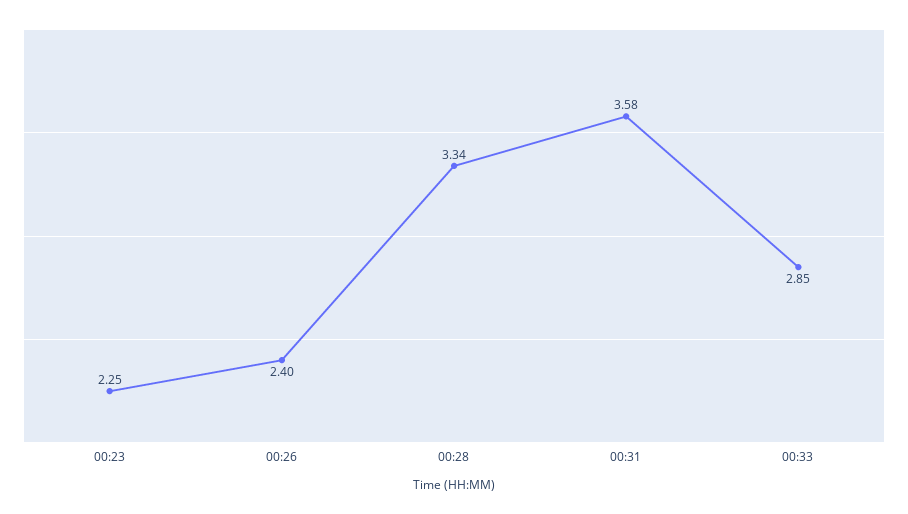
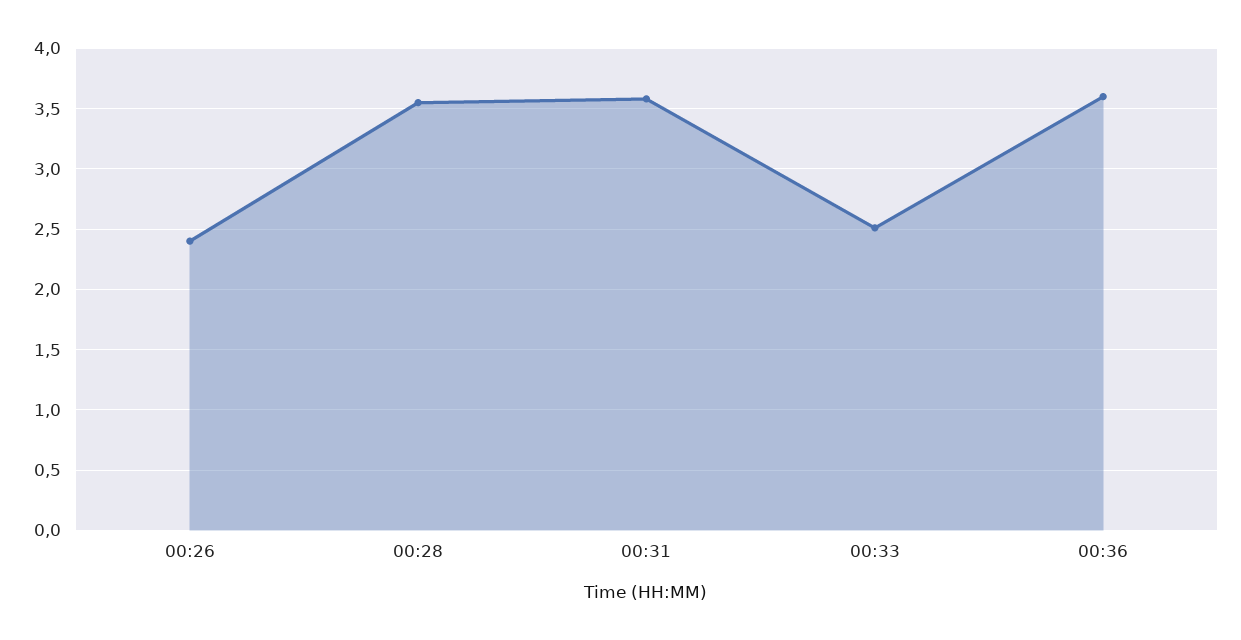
00:23: 2.25 -> none
00:28: 3.34 -> 3.55
00:33: 2.85 -> 2.5
00:36: none -> 3.6

